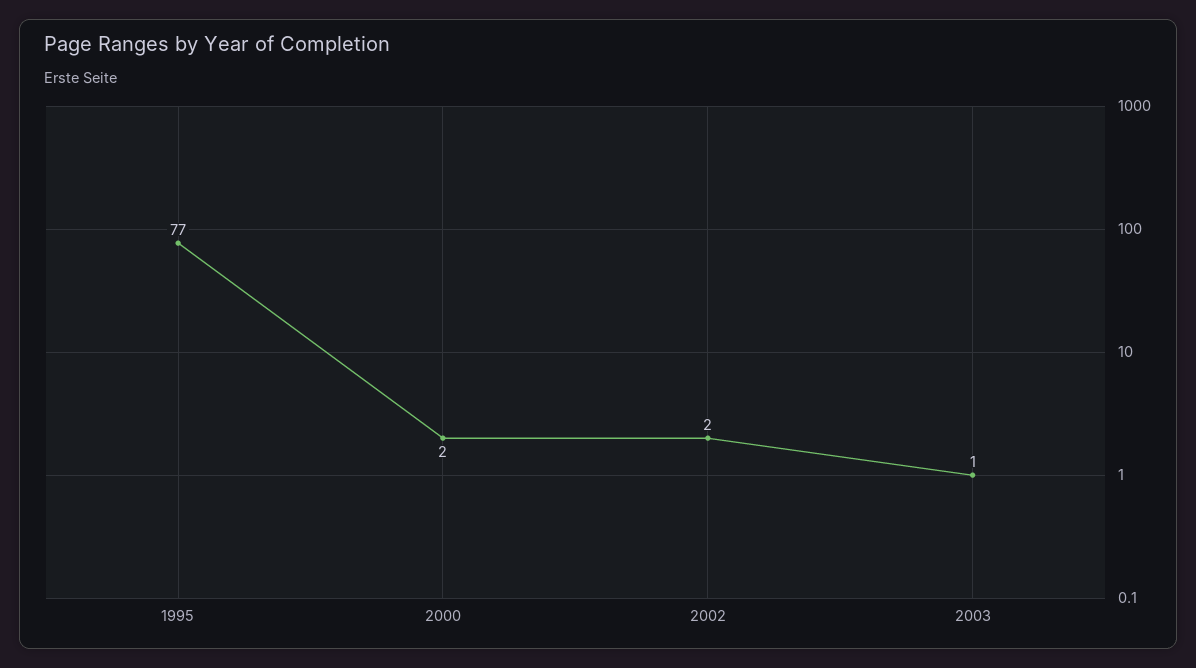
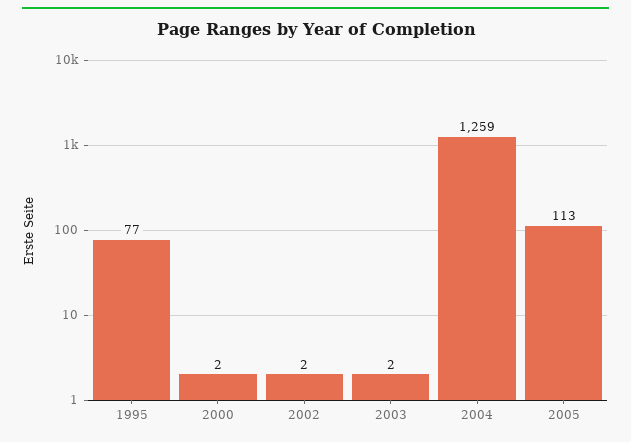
2003: 1 -> 2
2004: none -> 1259
2005: none -> 113

